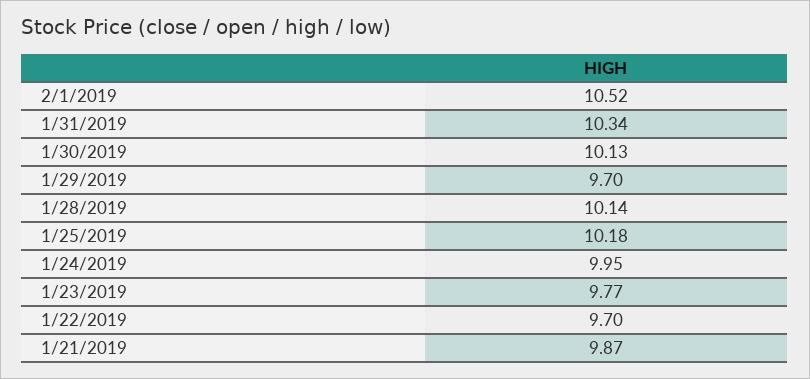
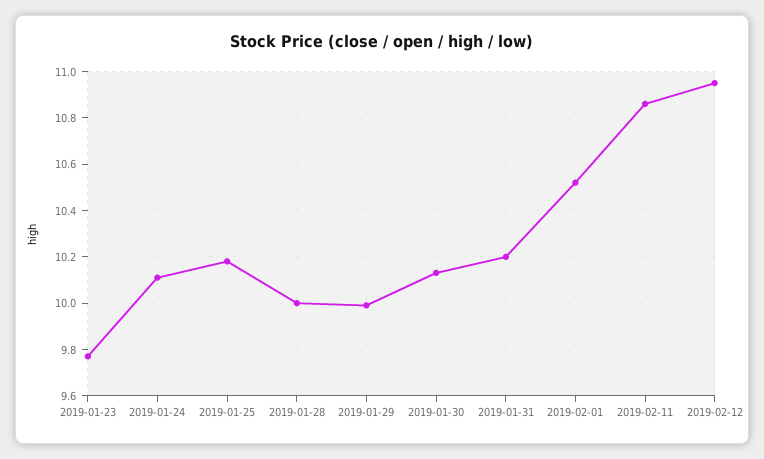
1/31/2019: 10.34 -> 10.2
1/29/2019: 9.7 -> 10
1/28/2019: 10.14 -> 10
1/24/2019: 9.95 -> 10.1
1/22/2019: 9.7 -> none
1/21/2019: 9.87 -> none
2019-02-11: none -> 10.85
2019-02-12: none -> 10.95

